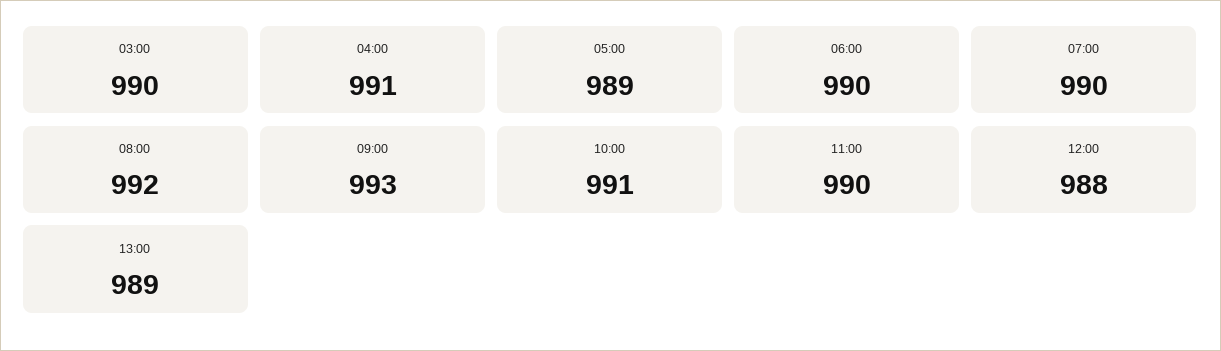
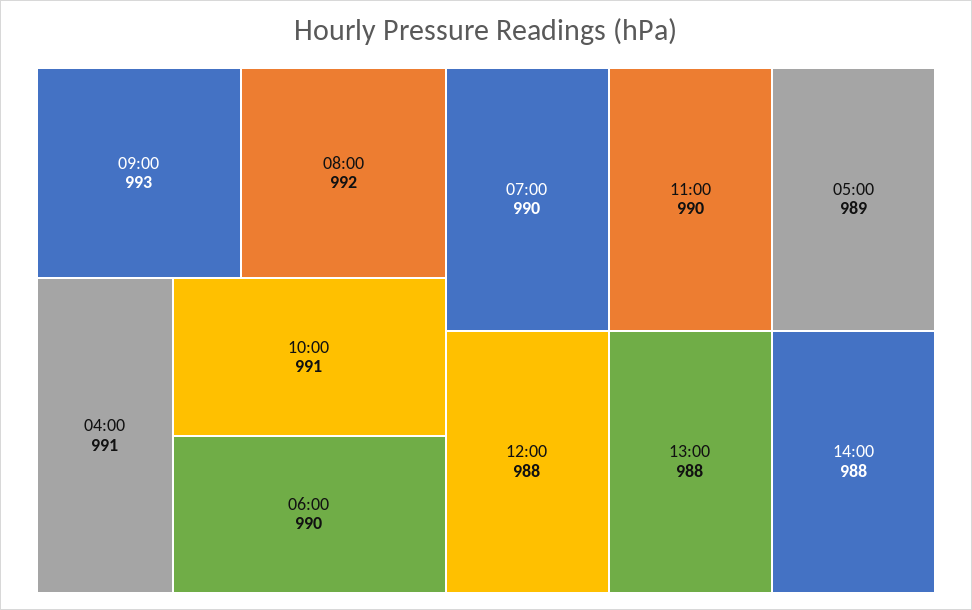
03:00: 990 -> none
13:00: 989 -> 988
14:00: none -> 988

